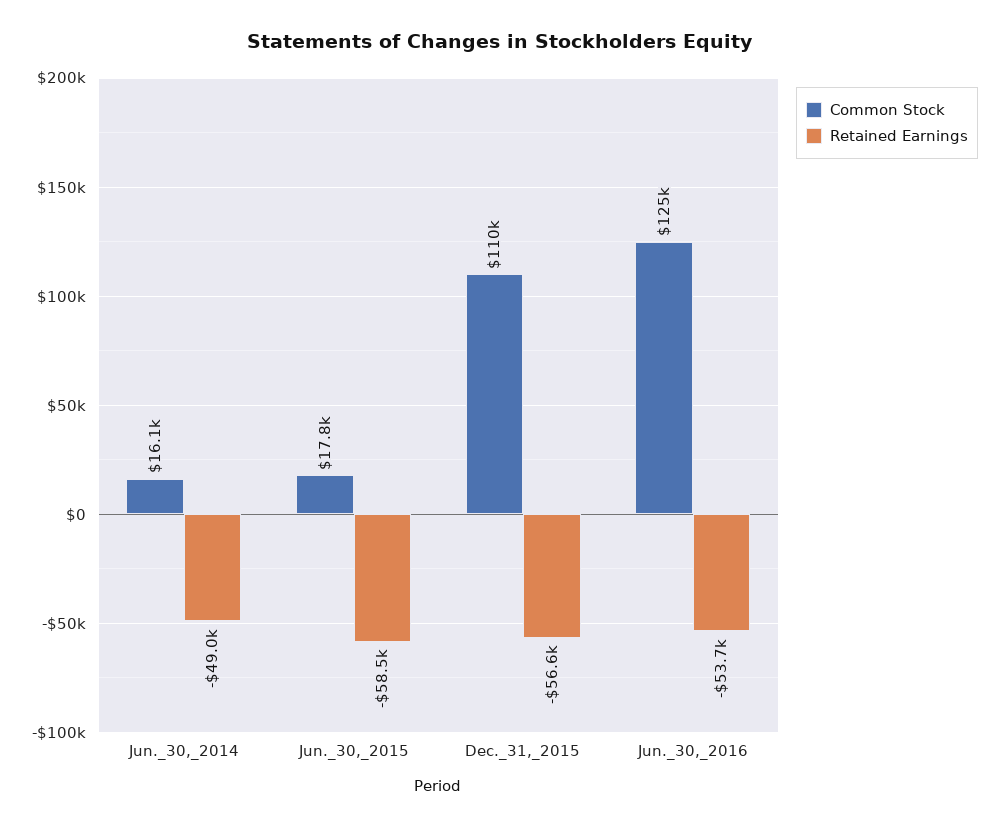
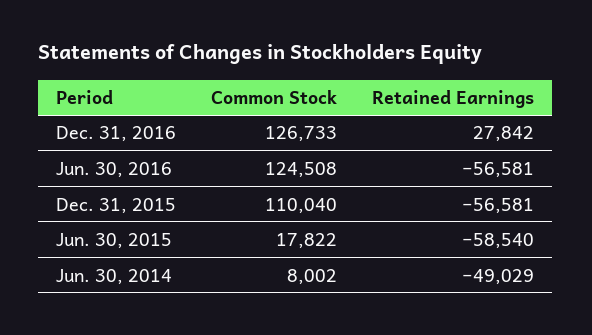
Common Stock, Jun._30,_2014: 16100 -> 8002
Retained Earnings, Jun._30,_2016: -53700 -> -56581
Common Stock, Dec. 31, 2016: none -> 126733
Retained Earnings, Dec. 31, 2016: none -> 27842

